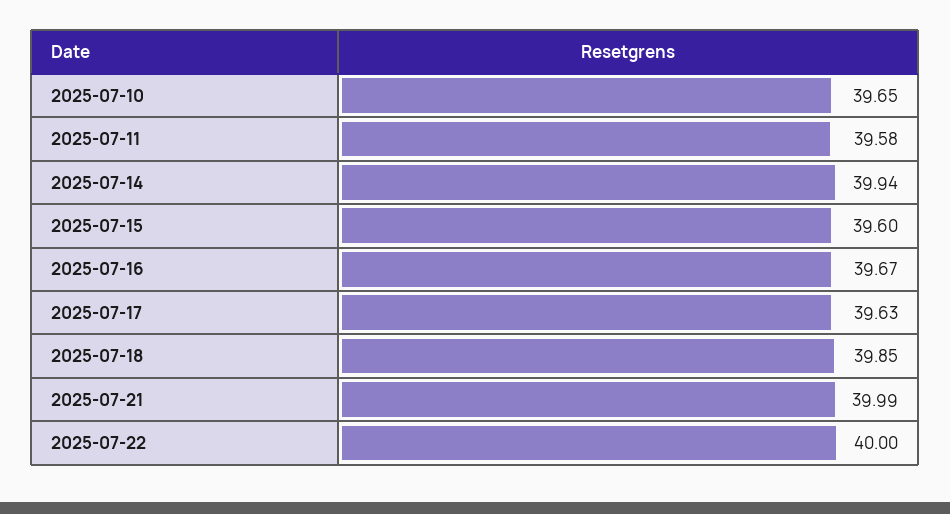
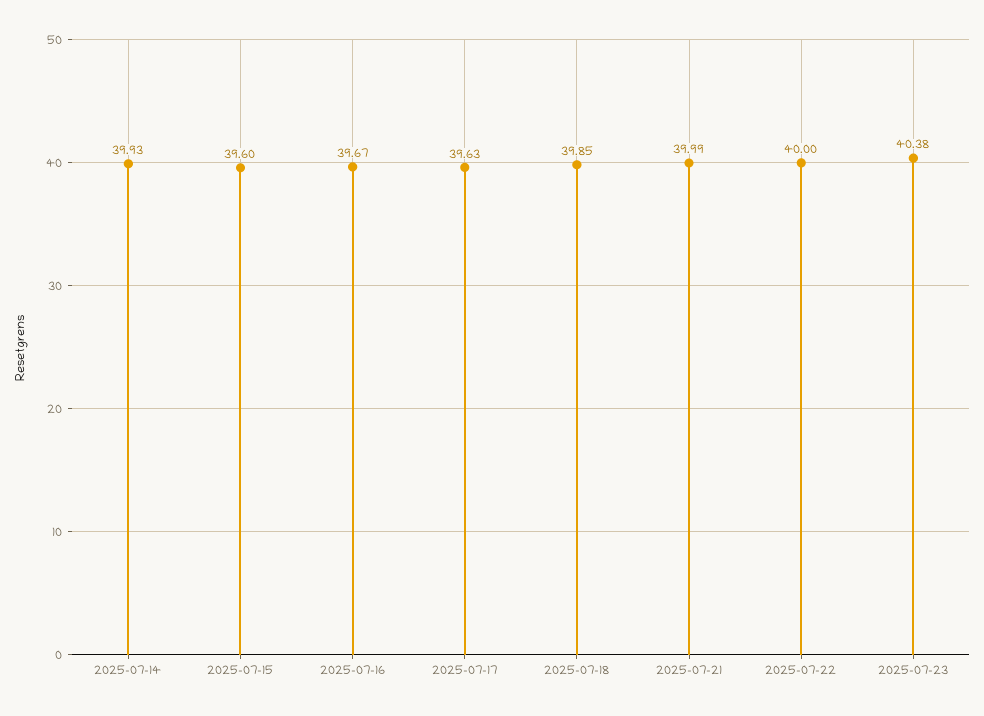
2025-07-10: 39.65 -> none
2025-07-11: 39.58 -> none
2025-07-14: 39.94 -> 39.93
2025-07-23: none -> 40.38

